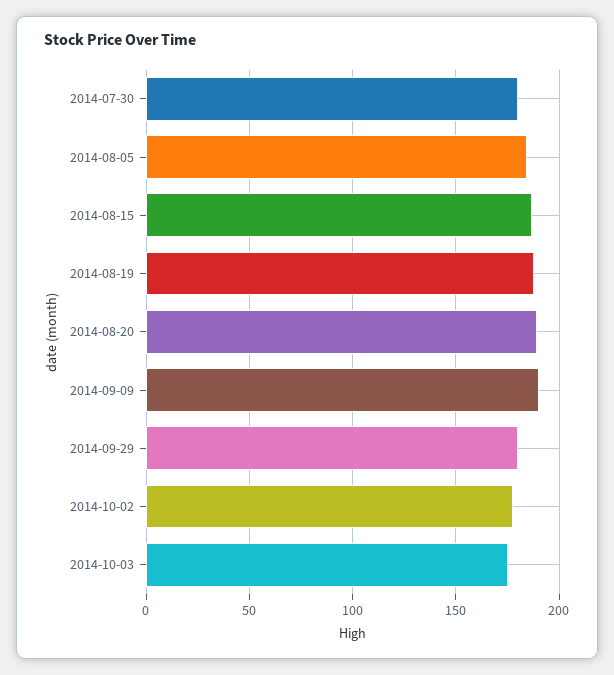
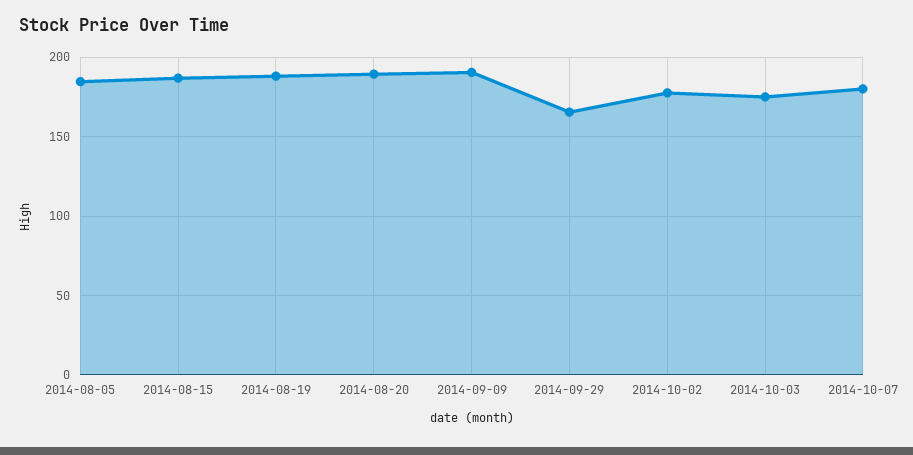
2014-07-30: 180 -> none
2014-09-29: 180 -> 165
2014-10-07: none -> 180

